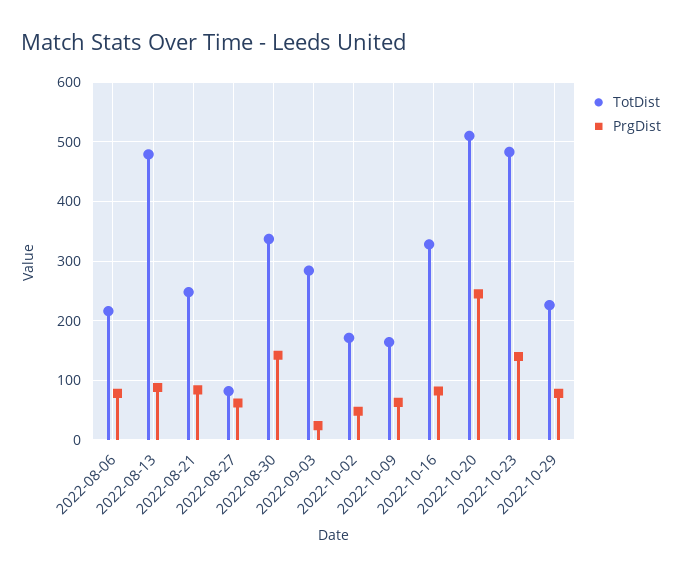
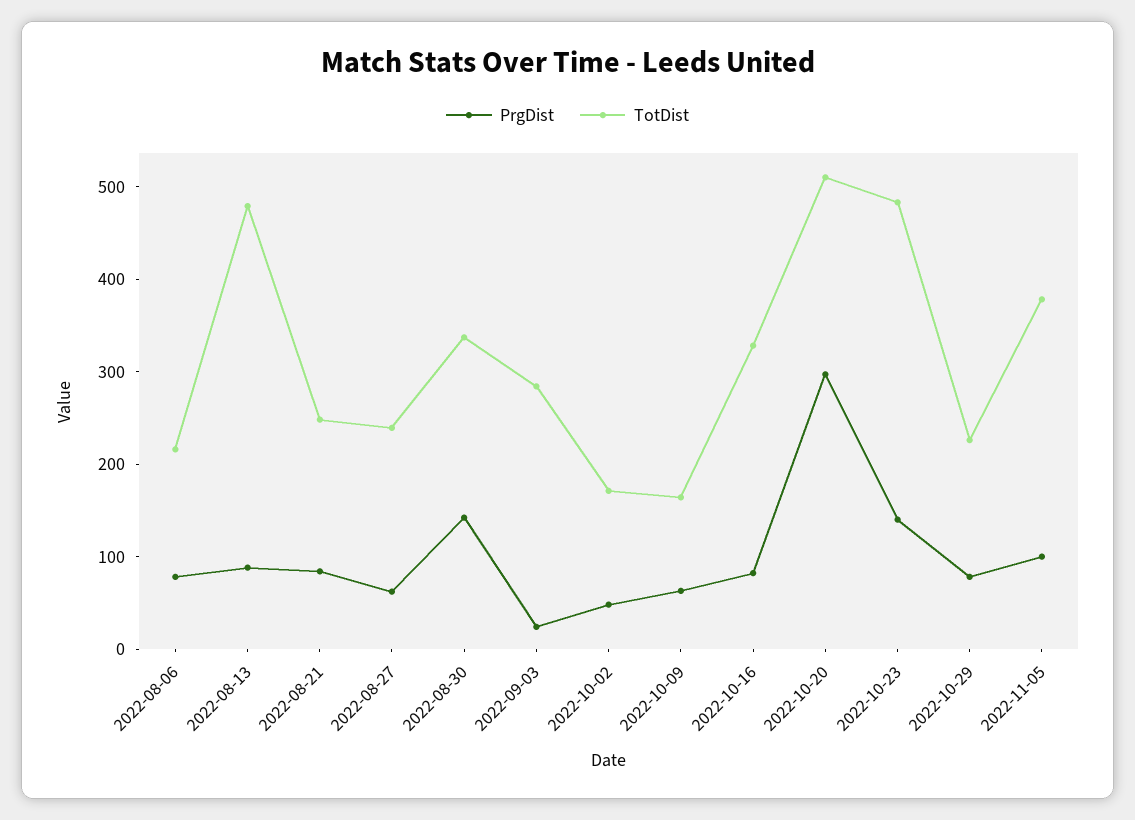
TotDist, 2022-08-27: 80 -> 240
PrgDist, 2022-10-20: 240 -> 300
PrgDist, 2022-11-05: none -> 100
TotDist, 2022-11-05: none -> 380

